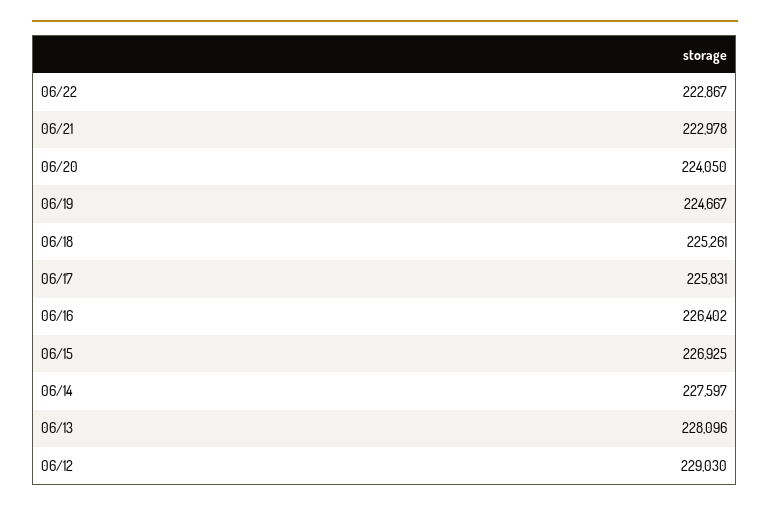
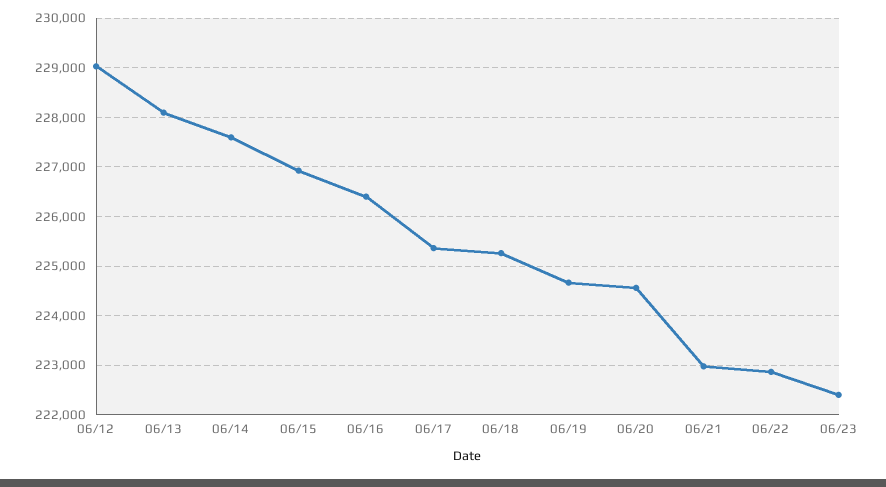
06/20: 224050 -> 224600
06/17: 225831 -> 225400
06/23: none -> 222400

